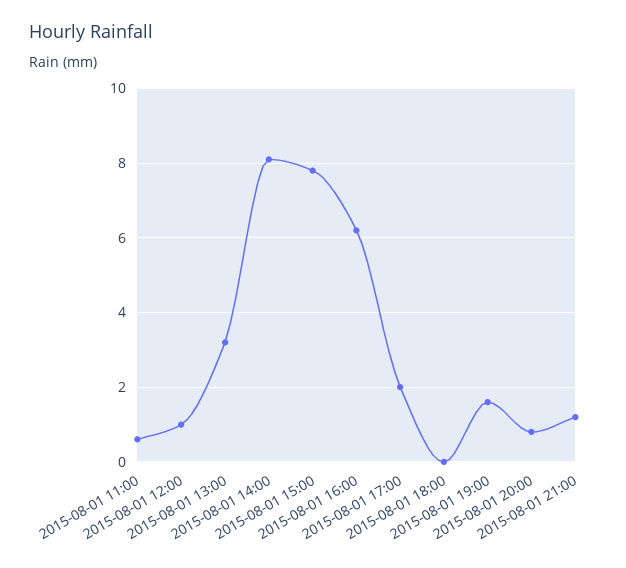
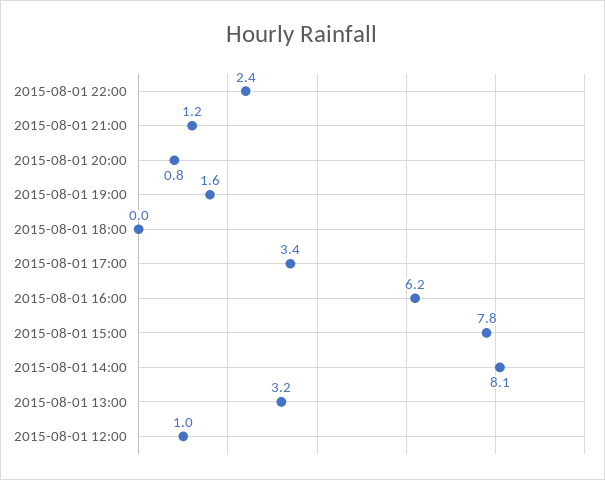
2015-08-01 11:00: 0.5 -> none
2015-08-01 17:00: 2 -> 3.4
2015-08-01 22:00: none -> 2.4

